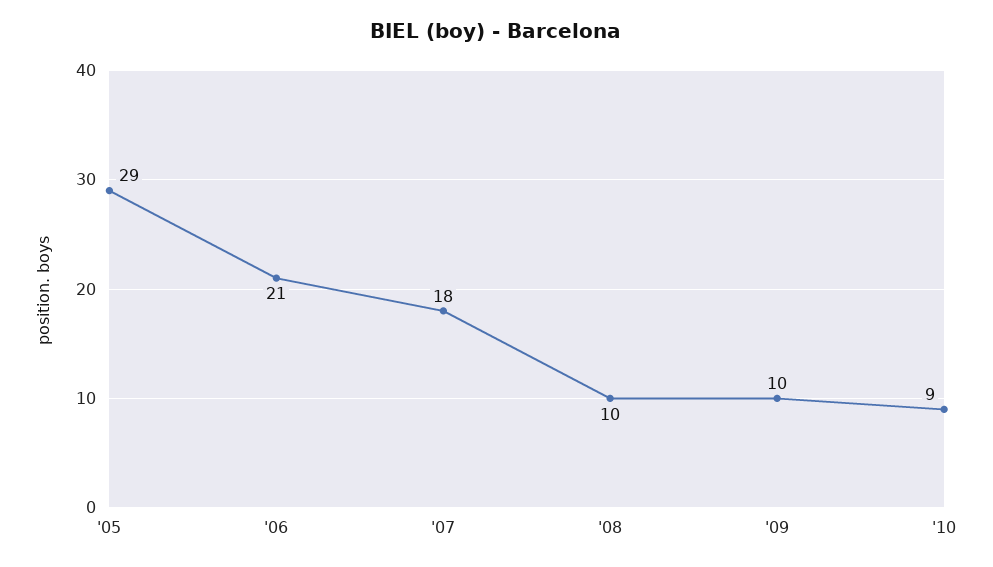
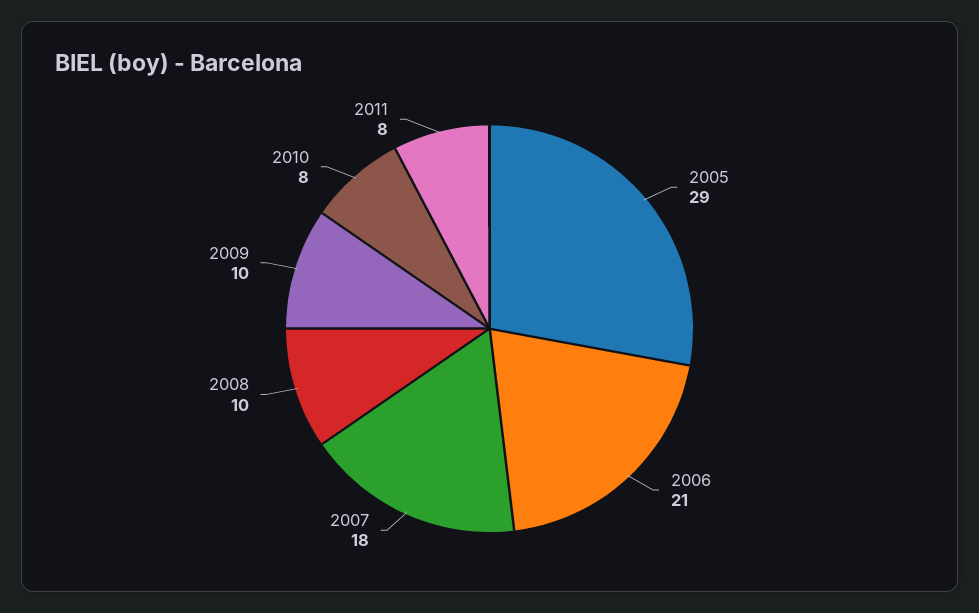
'10: 9 -> 8
2011: none -> 8

